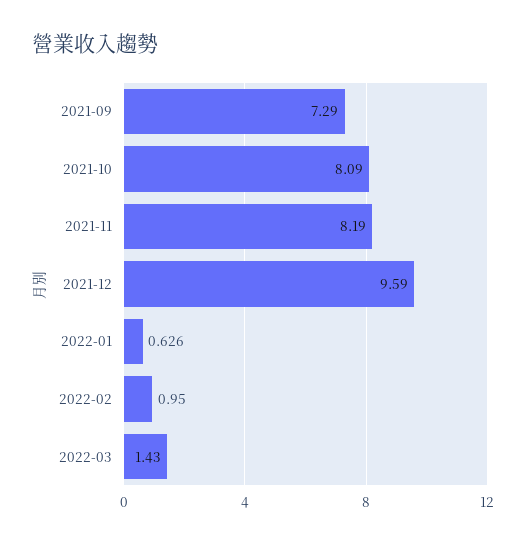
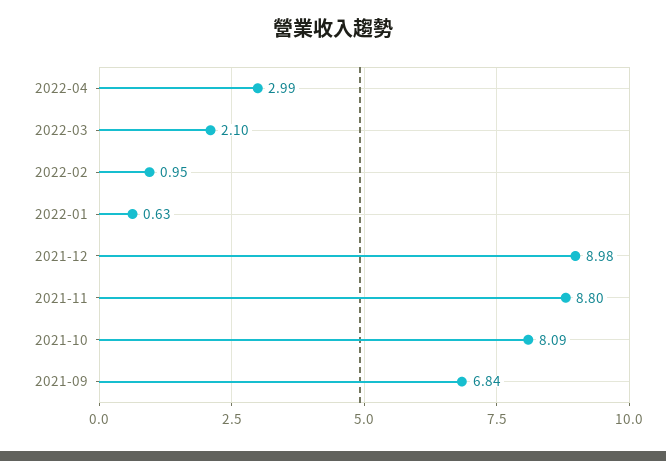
2021-09: 7.29 -> 6.84
2021-11: 8.19 -> 8.8
2021-12: 9.59 -> 8.98
2022-03: 1.43 -> 2.1
2022-04: none -> 2.99

